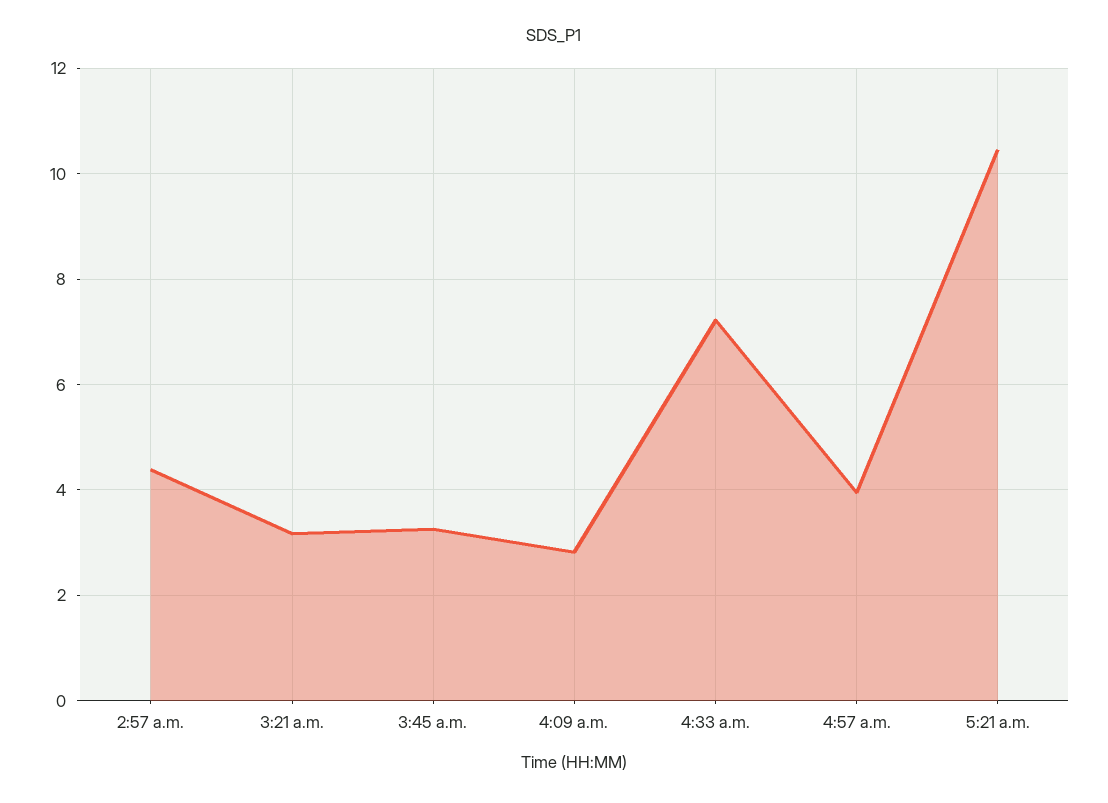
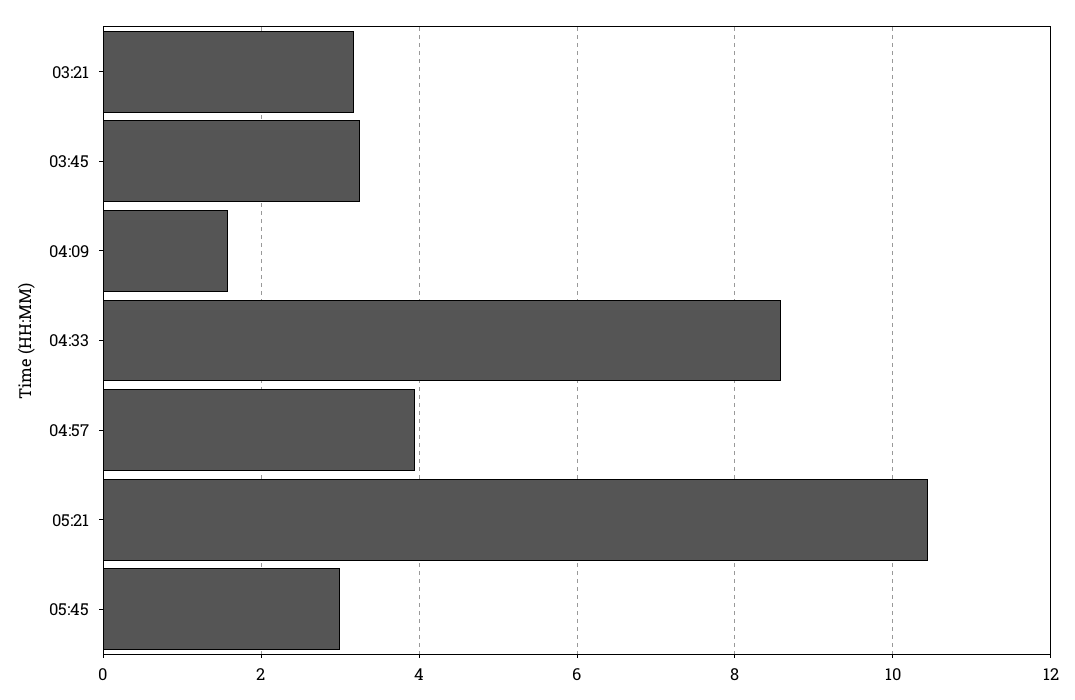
2:57 a.m.: 4.4 -> none
4:09 a.m.: 2.8 -> 1.6
4:33 a.m.: 7.2 -> 8.6
05:45: none -> 3

